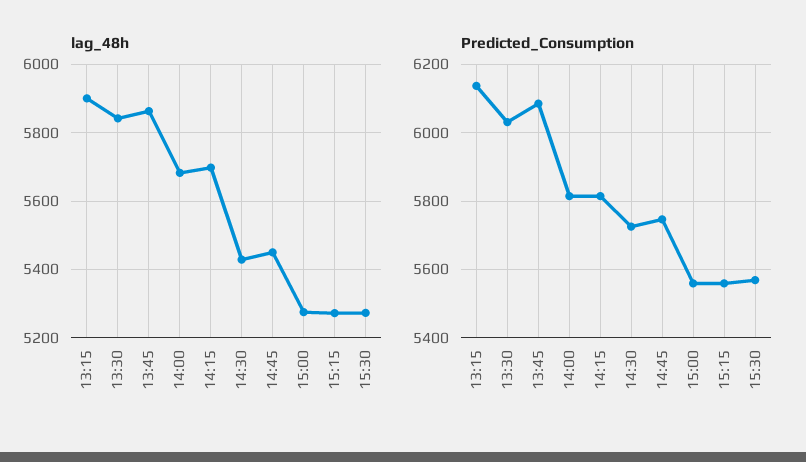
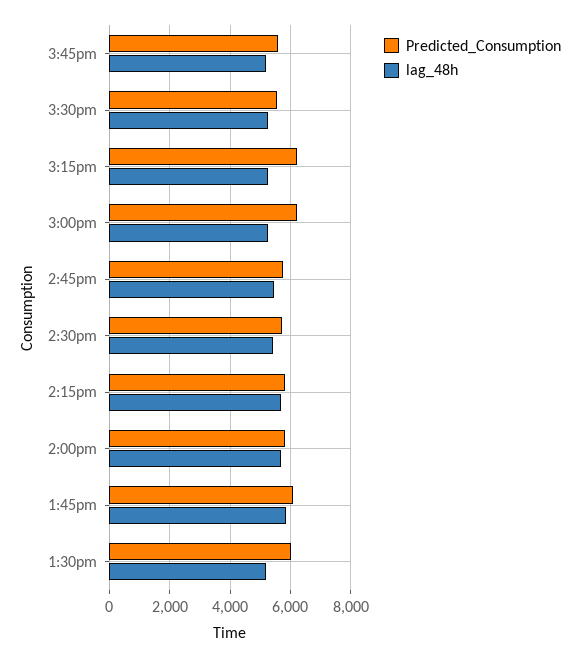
lag_48h, 13:15: 5900 -> none
lag_48h, 13:30: 5840 -> 5200
Predicted_Consumption, 13:15: 6140 -> none
Predicted_Consumption, 15:00: 5560 -> 6200
Predicted_Consumption, 15:15: 5560 -> 6200
Predicted_Consumption, 3:45pm: none -> 5600
lag_48h, 3:45pm: none -> 5200

